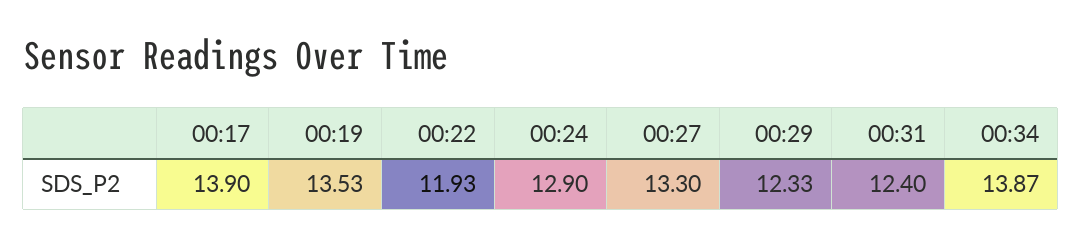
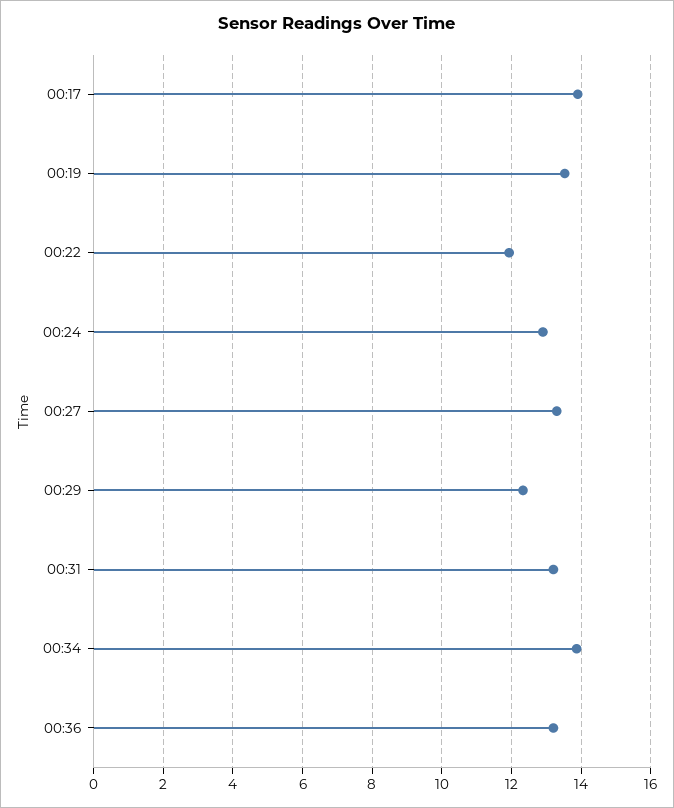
00:31: 12.4 -> 13.2
00:36: none -> 13.2

